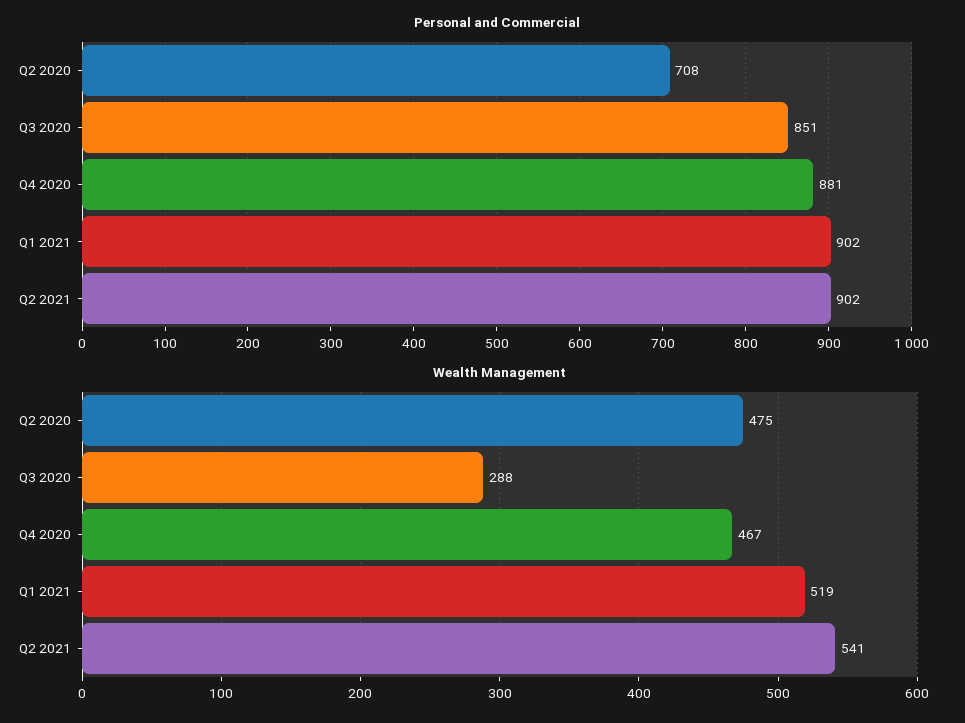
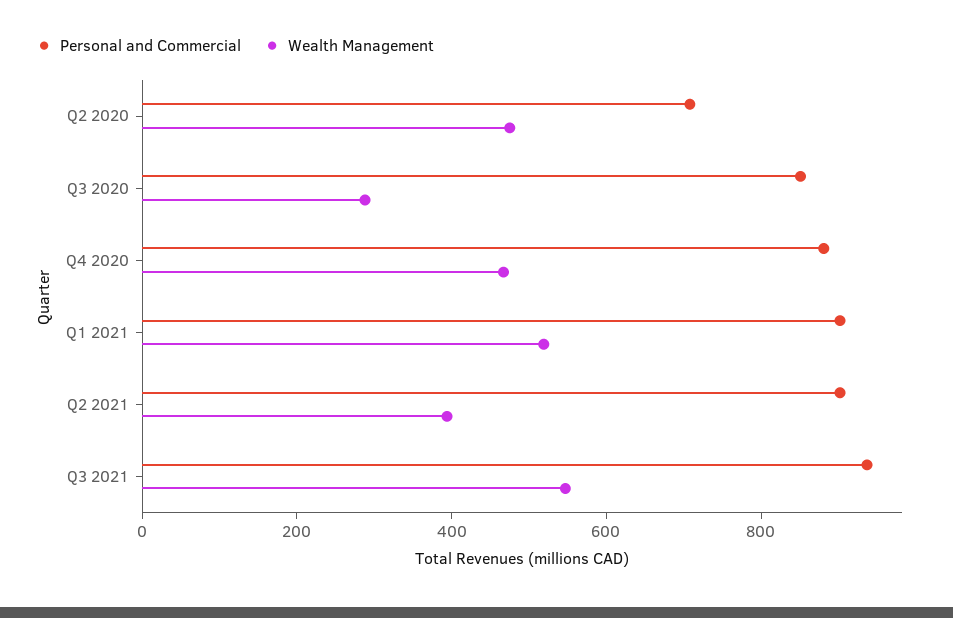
Wealth Management, Q2 2021: 541 -> 400
Personal and Commercial, Q3 2021: none -> 950
Wealth Management, Q3 2021: none -> 550

